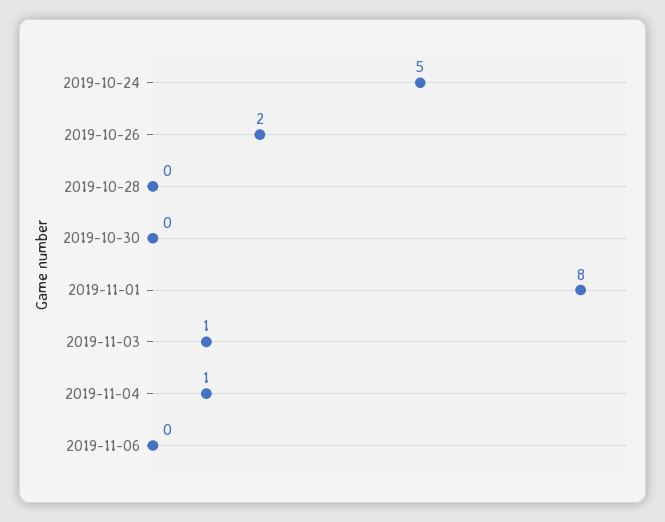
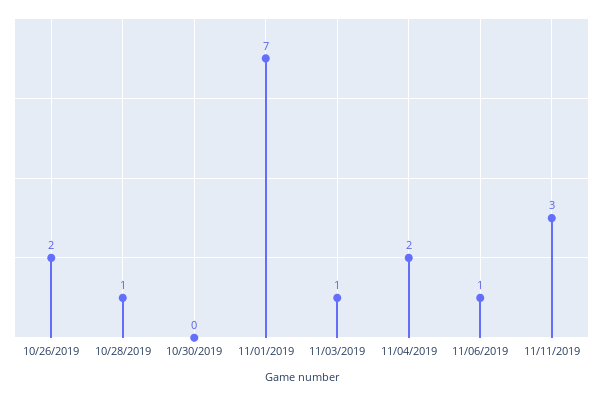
2019-10-24: 5 -> none
2019-10-28: 0 -> 1
2019-11-01: 8 -> 7
2019-11-04: 1 -> 2
2019-11-06: 0 -> 1
11/11/2019: none -> 3

